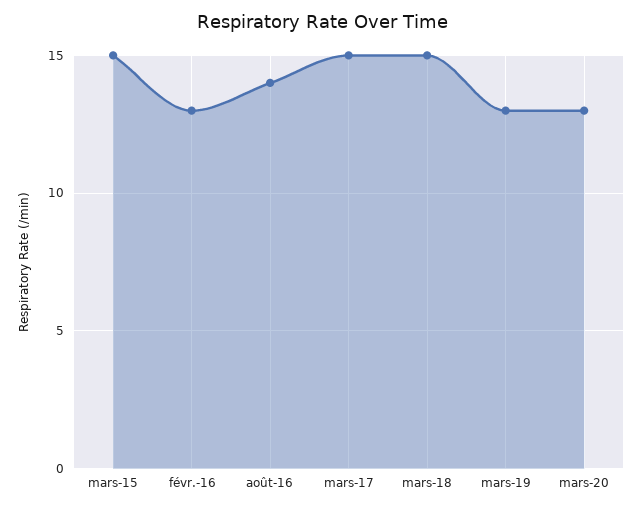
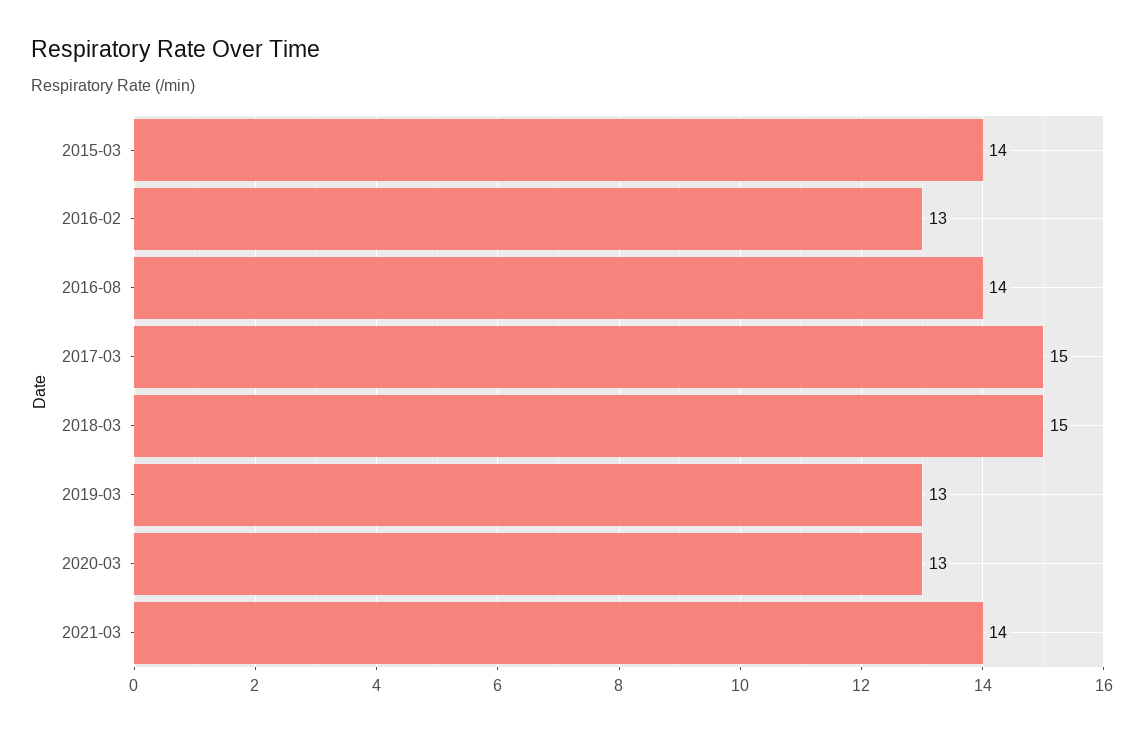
mars-15: 15 -> 14
2021-03: none -> 14

